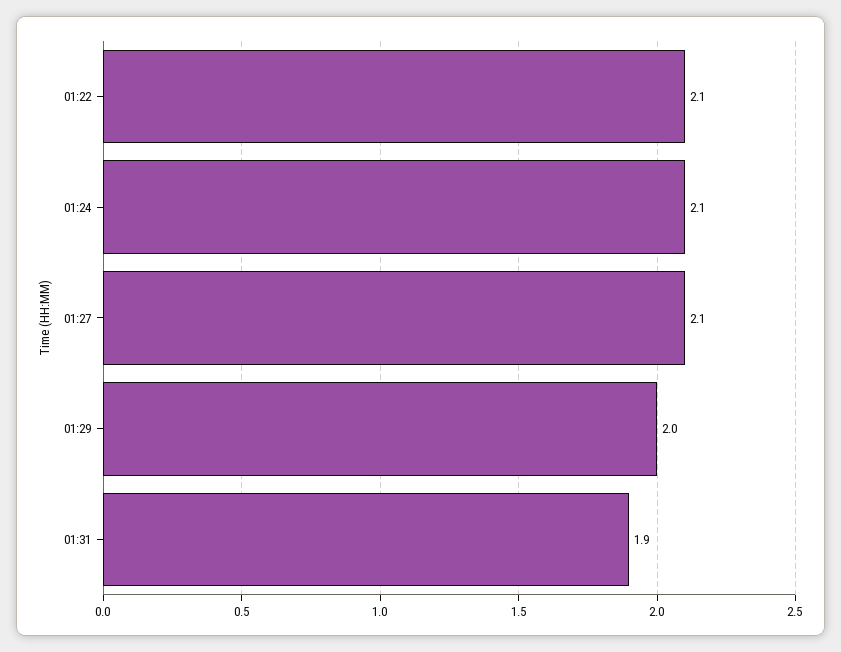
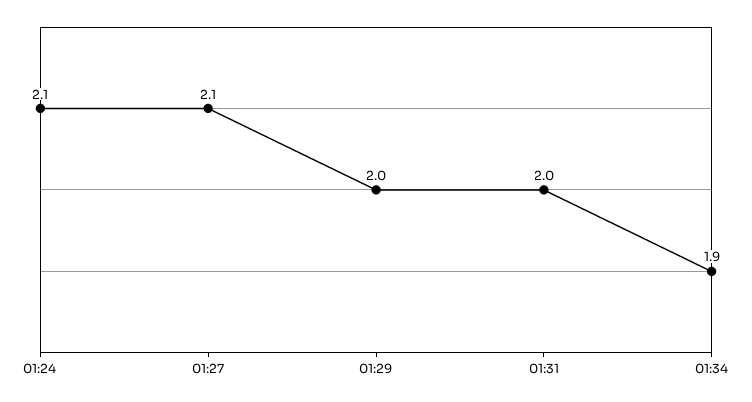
01:22: 2.1 -> none
01:31: 1.9 -> 2
01:34: none -> 1.9

